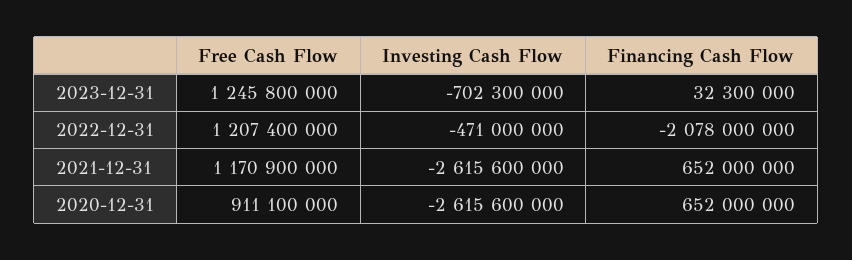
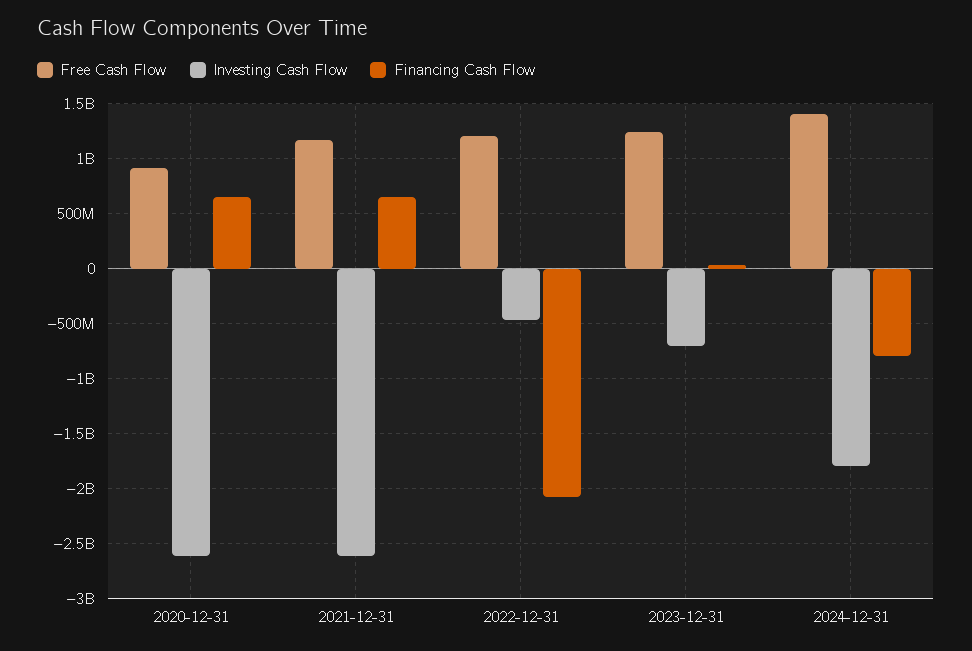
Free Cash Flow, 2024-12-31: none -> 1400000000
Investing Cash Flow, 2024-12-31: none -> -1800000000
Financing Cash Flow, 2024-12-31: none -> -800000000

